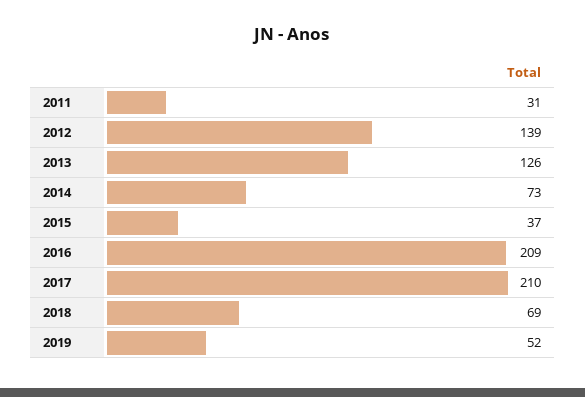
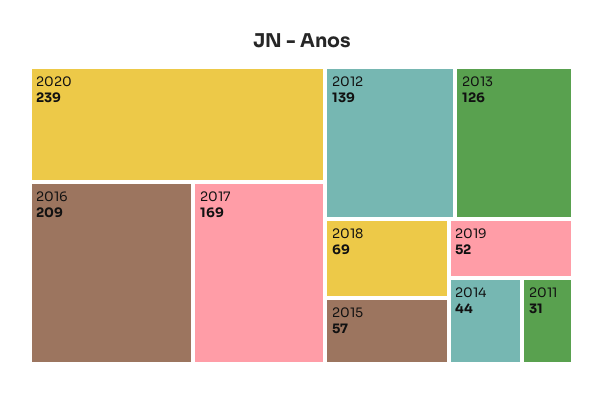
2014: 73 -> 44
2015: 37 -> 57
2017: 210 -> 169
2020: none -> 239

